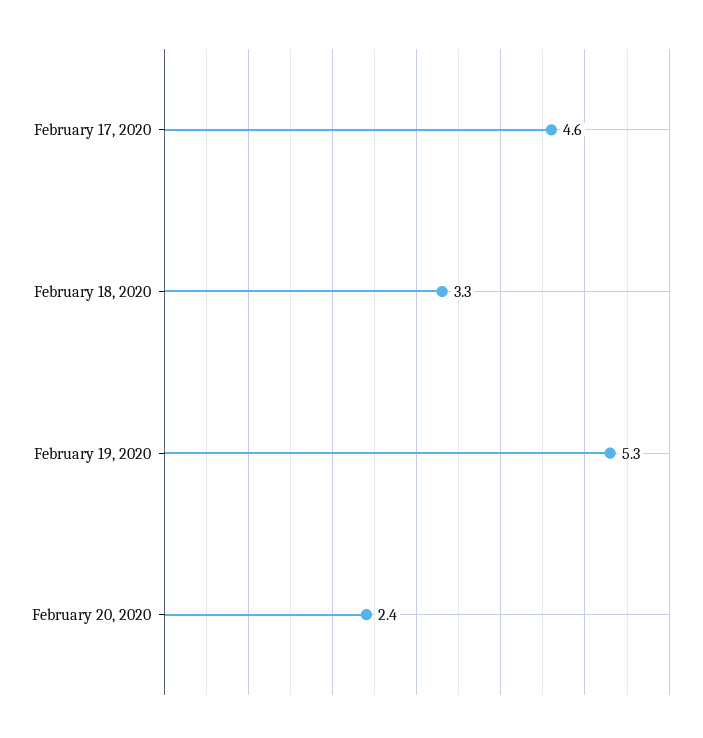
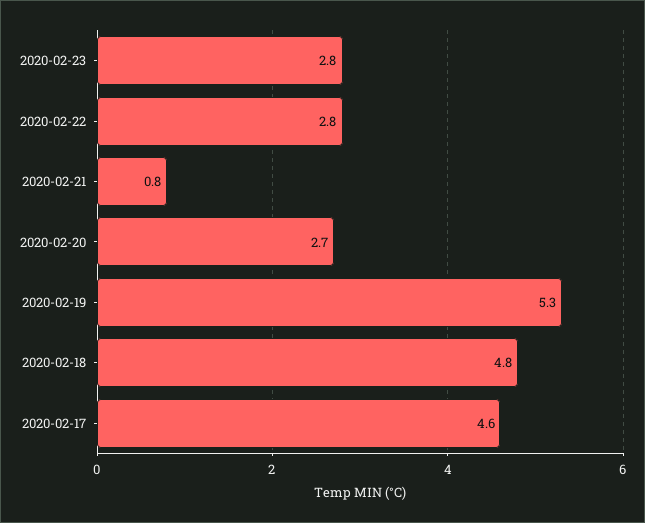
February 18, 2020: 3.3 -> 4.8
February 20, 2020: 2.4 -> 2.7
2020-02-23: none -> 2.8
2020-02-22: none -> 2.8
2020-02-21: none -> 0.8

